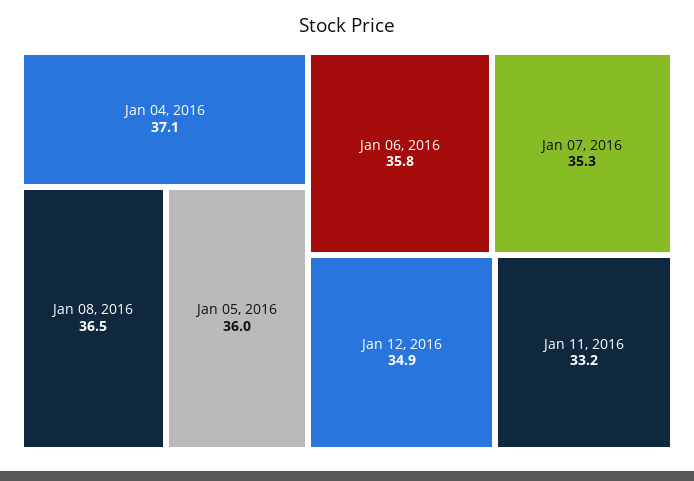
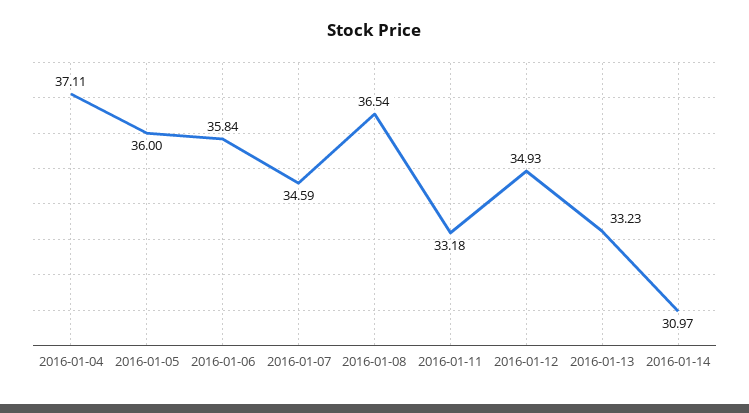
Jan 07, 2016: 35.3 -> 34.59
2016-01-13: none -> 33.23
2016-01-14: none -> 30.97

